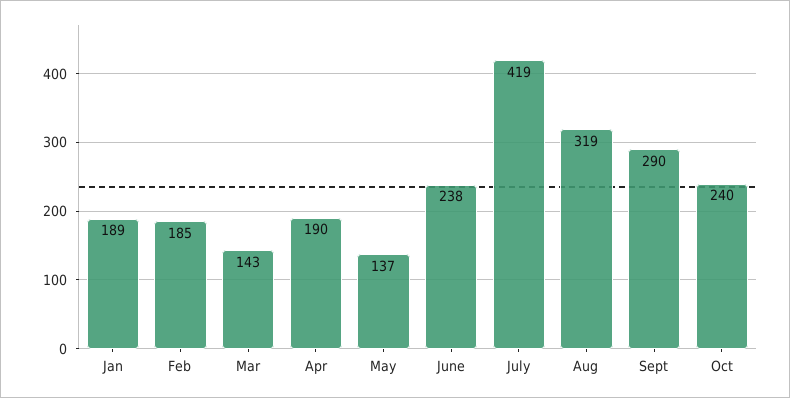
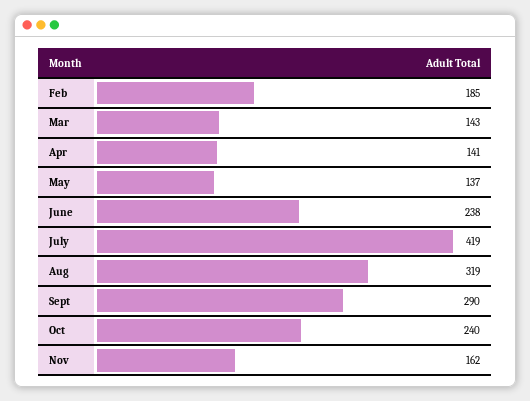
Jan: 189 -> none
Apr: 190 -> 141
Nov: none -> 162

